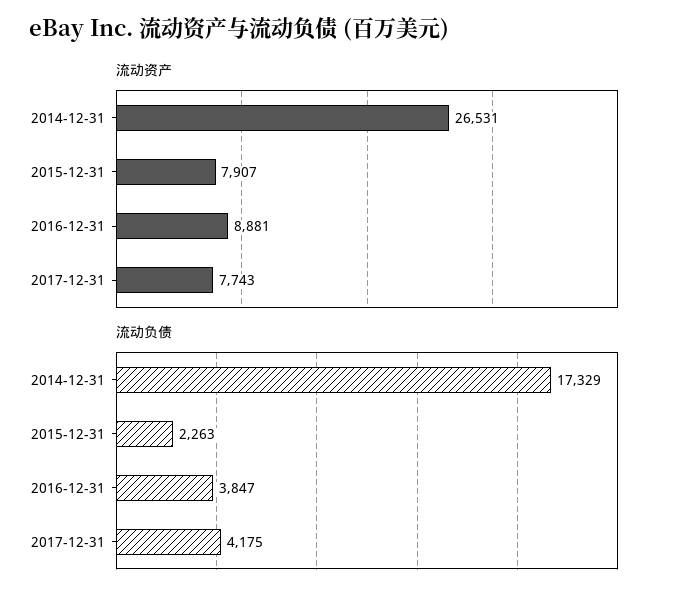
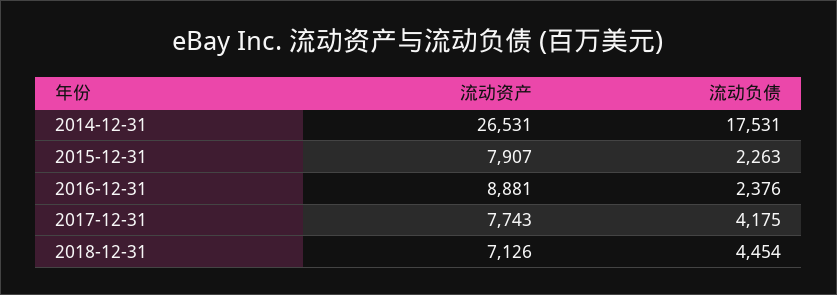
流动负债, 2014-12-31: 17329 -> 17531
流动负债, 2016-12-31: 3847 -> 2376
流动资产, 2018-12-31: none -> 7126
流动负债, 2018-12-31: none -> 4454

